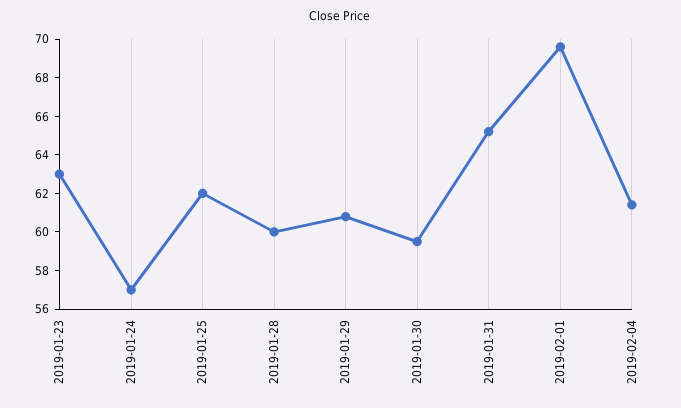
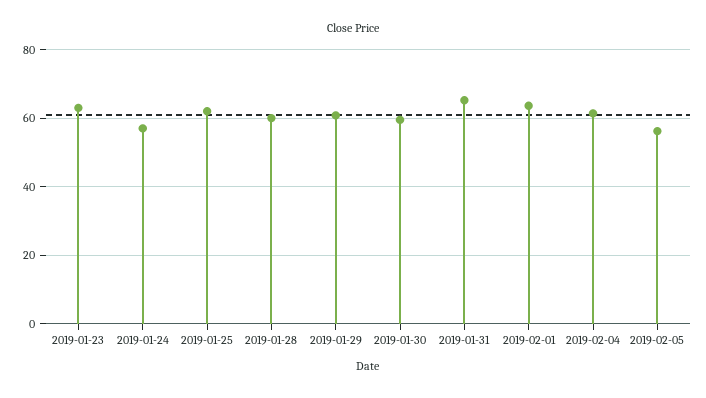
2019-02-01: 69.5 -> 64
2019-02-05: none -> 56

